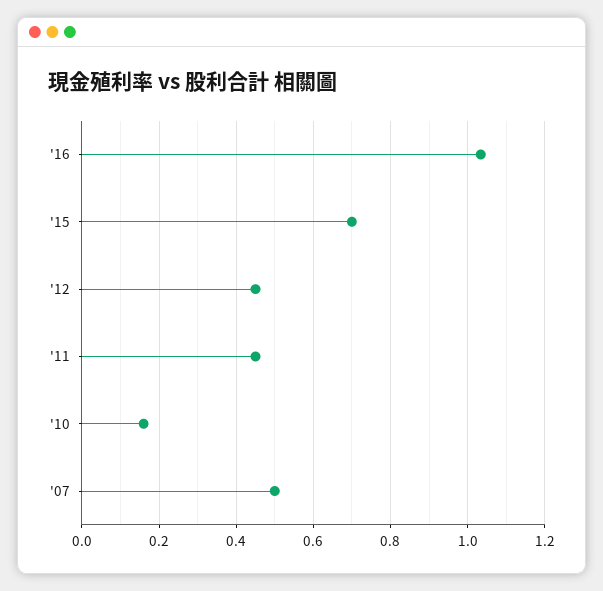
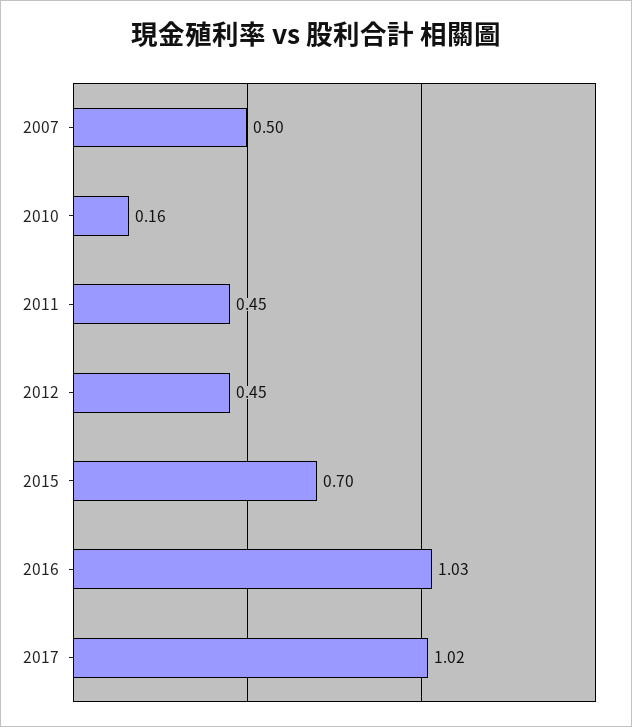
2017: none -> 1.02

